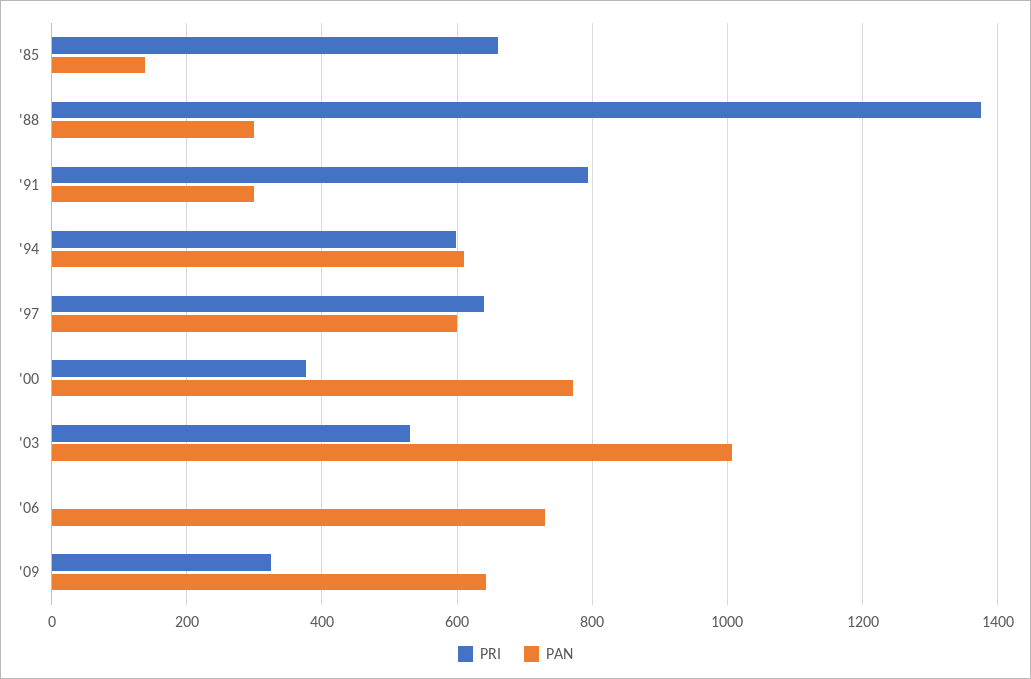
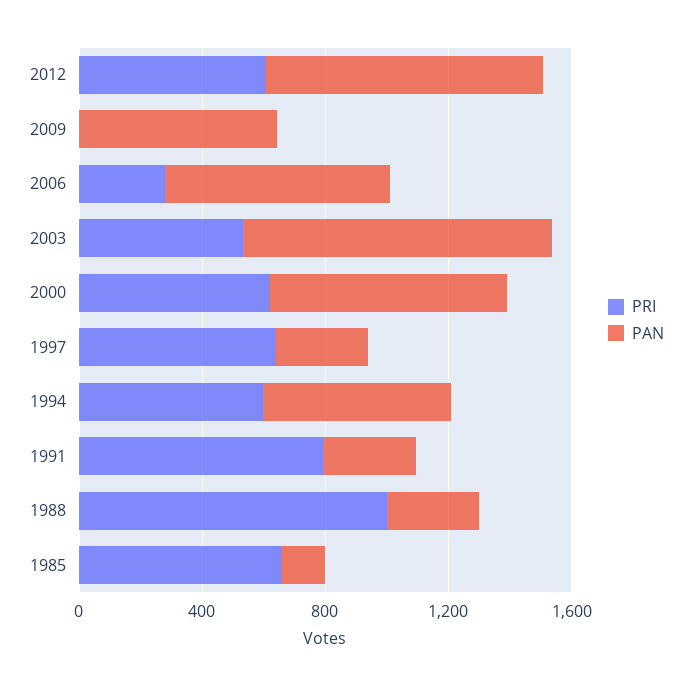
PRI, '88: 1380 -> 1000
PAN, '97: 600 -> 300
PRI, '00: 380 -> 600
PRI, '06: 0 -> 300
PRI, '09: 320 -> 0
PRI, 2012: none -> 600
PAN, 2012: none -> 900

